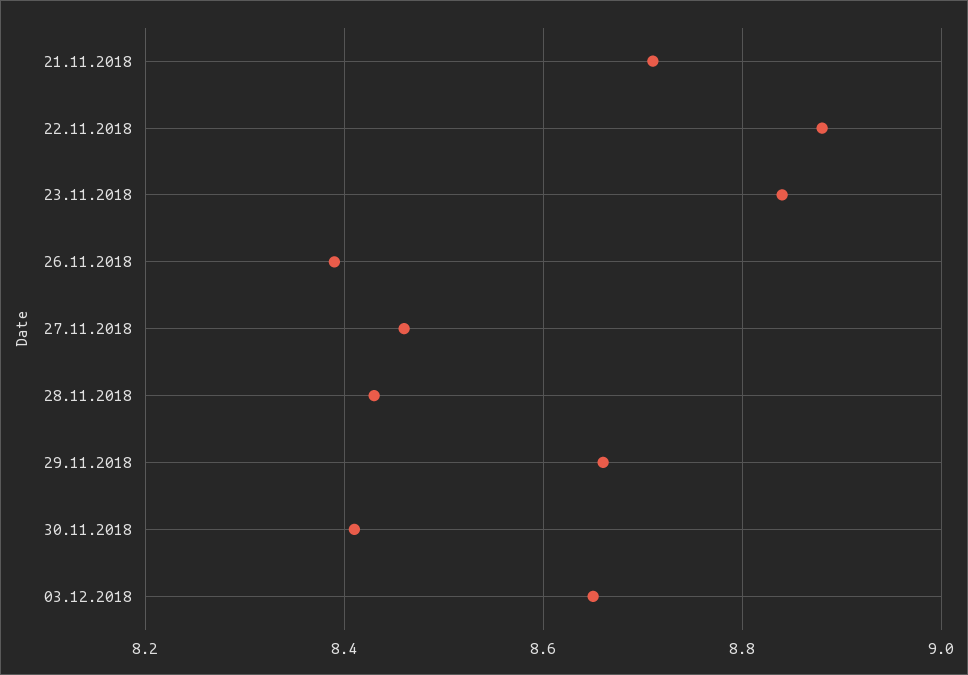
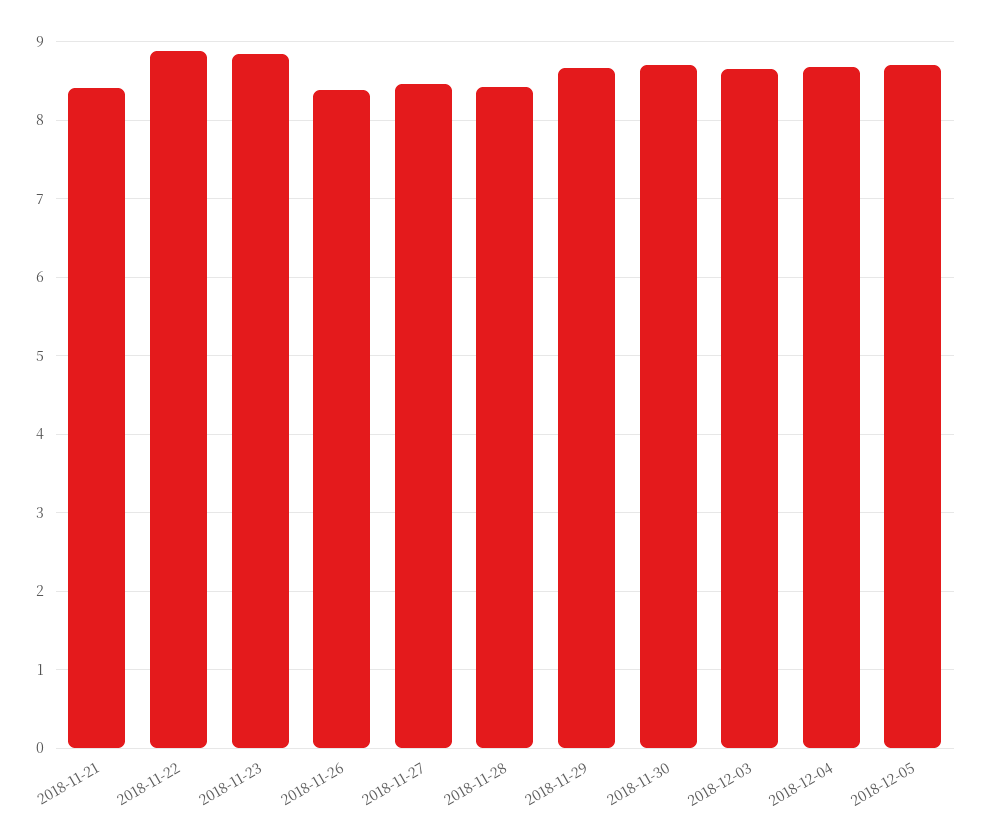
21.11.2018: 8.7 -> 8.4
30.11.2018: 8.4 -> 8.7
2018-12-04: none -> 8.7
2018-12-05: none -> 8.7

